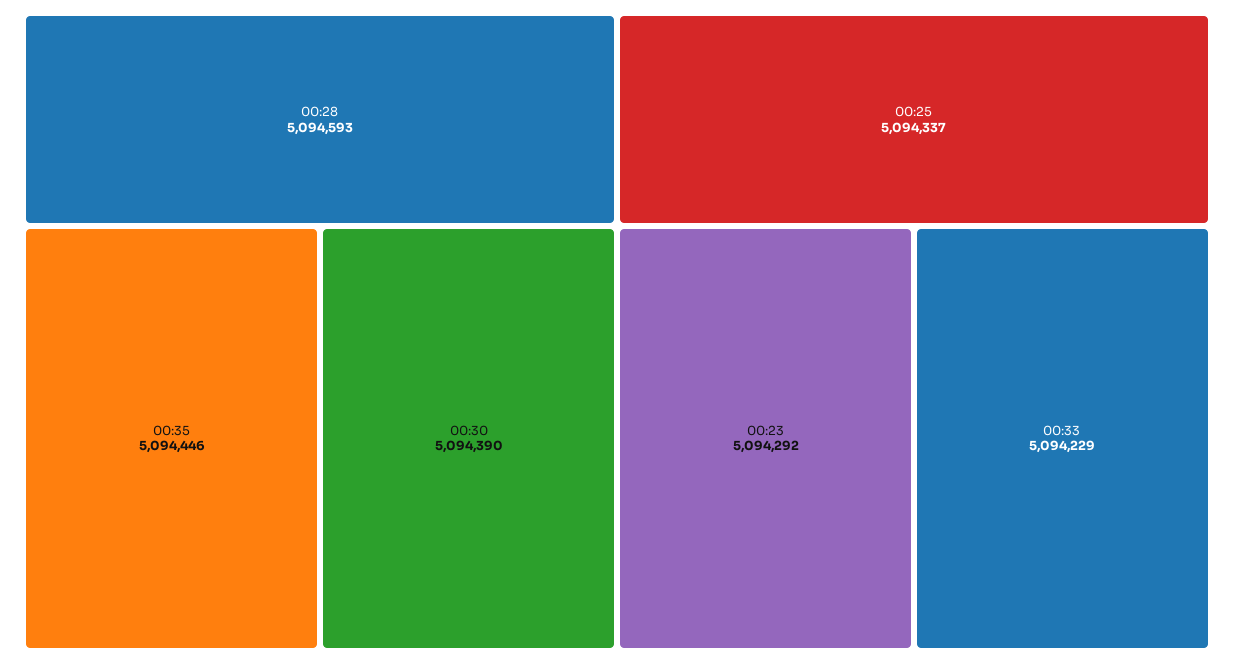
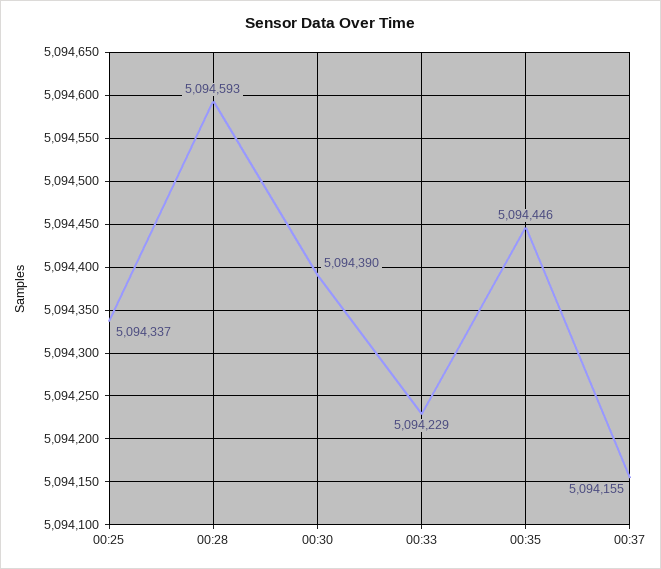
00:23: 5094292 -> none
00:37: none -> 5094155

